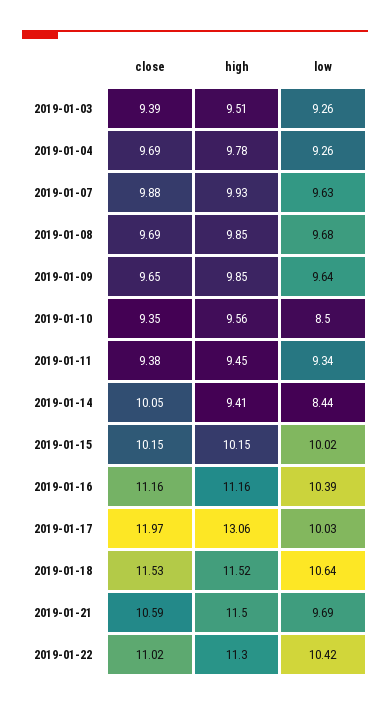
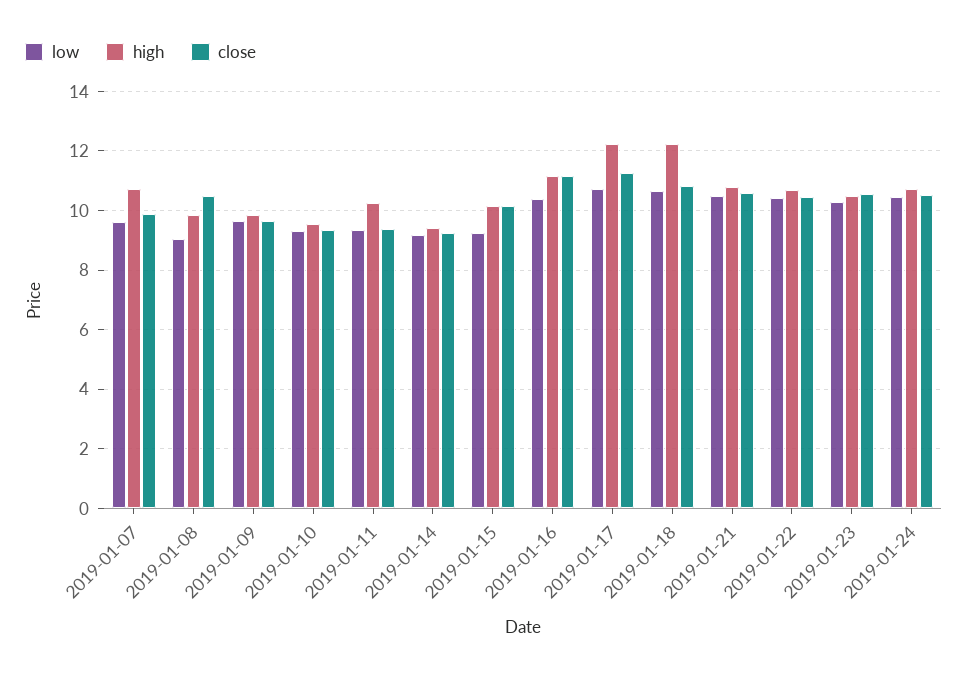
close, 2019-01-03: 9.39 -> none
high, 2019-01-03: 9.51 -> none
low, 2019-01-03: 9.26 -> none
close, 2019-01-04: 9.69 -> none
high, 2019-01-04: 9.78 -> none
low, 2019-01-04: 9.26 -> none
high, 2019-01-07: 9.93 -> 10.75
close, 2019-01-08: 9.69 -> 10.5
low, 2019-01-08: 9.68 -> 9
low, 2019-01-10: 8.5 -> 9.25
high, 2019-01-11: 9.45 -> 10.25
close, 2019-01-14: 10.05 -> 9.25
low, 2019-01-14: 8.44 -> 9.25
low, 2019-01-15: 10.02 -> 9.25
close, 2019-01-17: 11.97 -> 11.25
high, 2019-01-17: 13.06 -> 12.25
low, 2019-01-17: 10.03 -> 10.75
close, 2019-01-18: 11.53 -> 10.75
high, 2019-01-18: 11.52 -> 12.25
high, 2019-01-21: 11.5 -> 10.75
low, 2019-01-21: 9.69 -> 10.5
close, 2019-01-22: 11.02 -> 10.5
high, 2019-01-22: 11.3 -> 10.75
low, 2019-01-23: none -> 10.25
high, 2019-01-23: none -> 10.5
close, 2019-01-23: none -> 10.5
low, 2019-01-24: none -> 10.5
high, 2019-01-24: none -> 10.75
close, 2019-01-24: none -> 10.5

